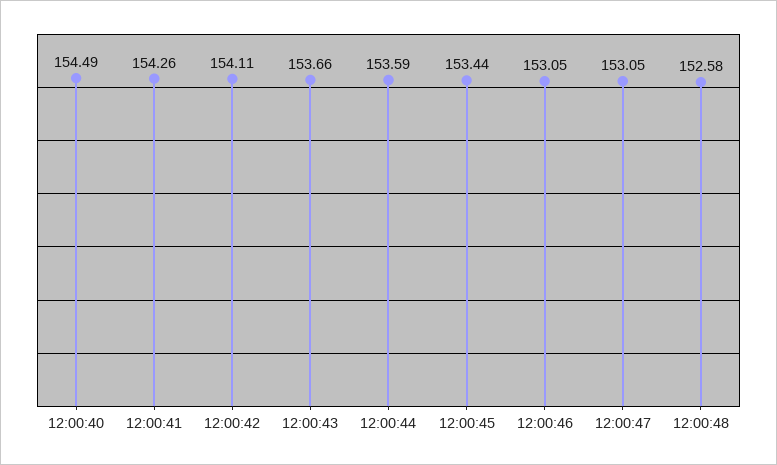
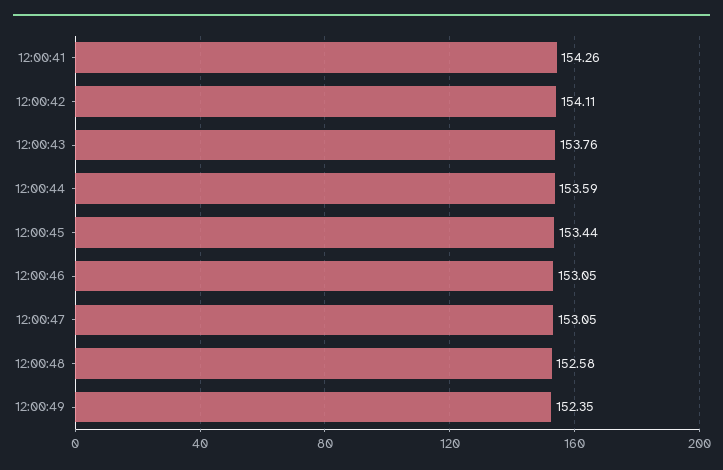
12:00:40: 154.49 -> none
12:00:43: 153.66 -> 153.76
12:00:49: none -> 152.35

